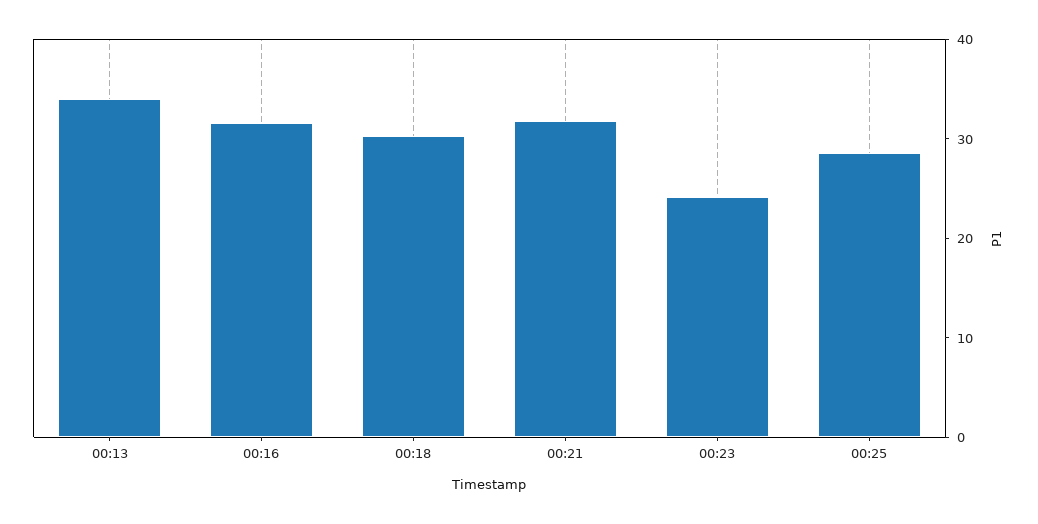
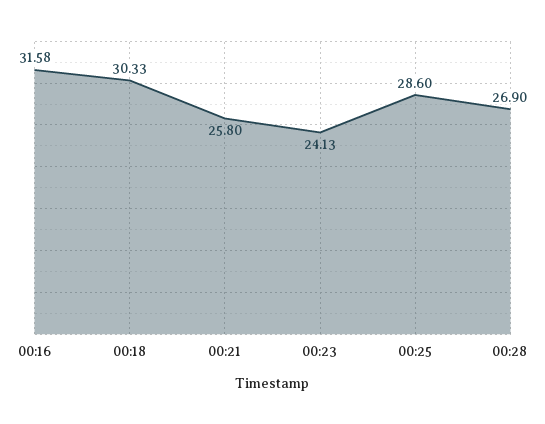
00:13: 34 -> none
00:21: 32 -> 25.8
00:28: none -> 26.9

